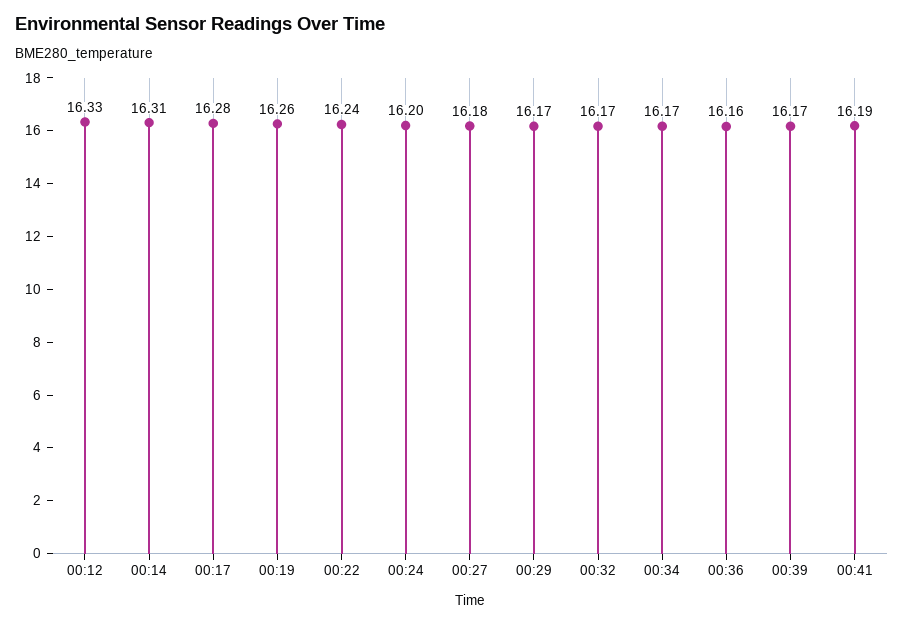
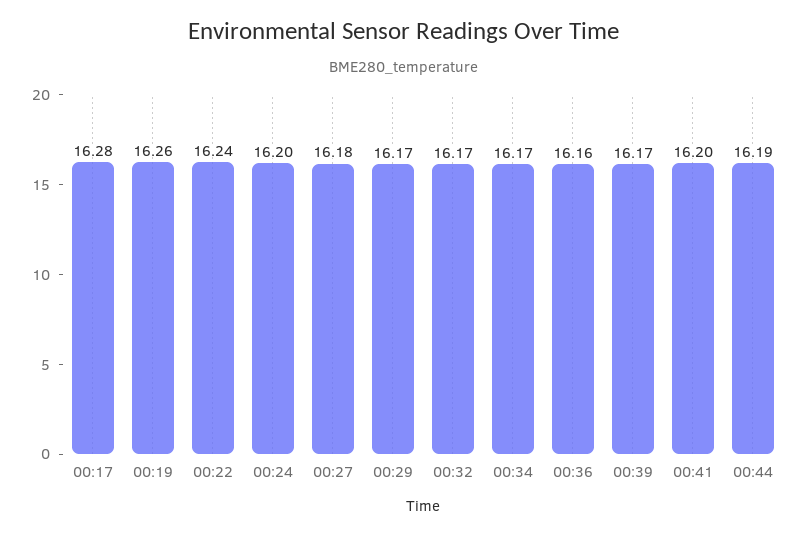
00:12: 16.33 -> none
00:14: 16.31 -> none
00:41: 16.19 -> 16.2
00:44: none -> 16.19

